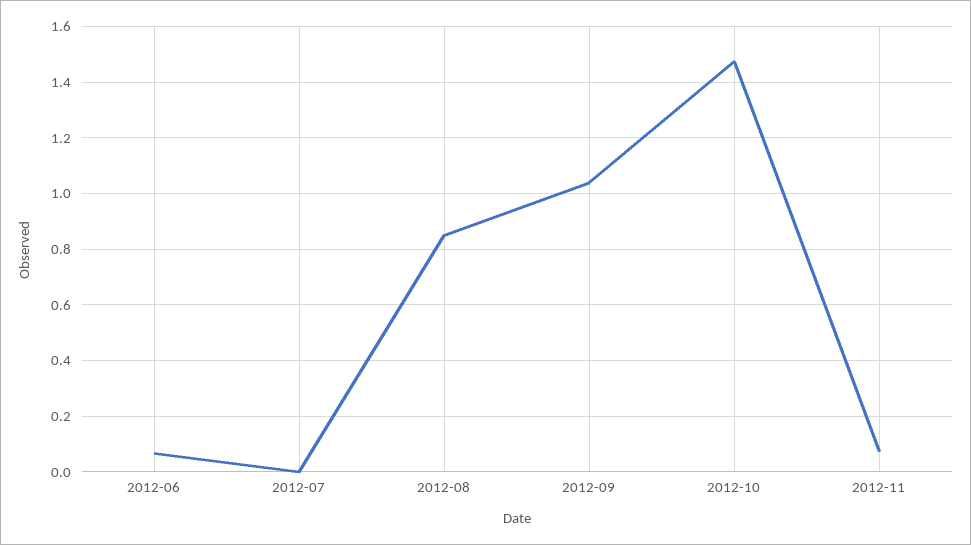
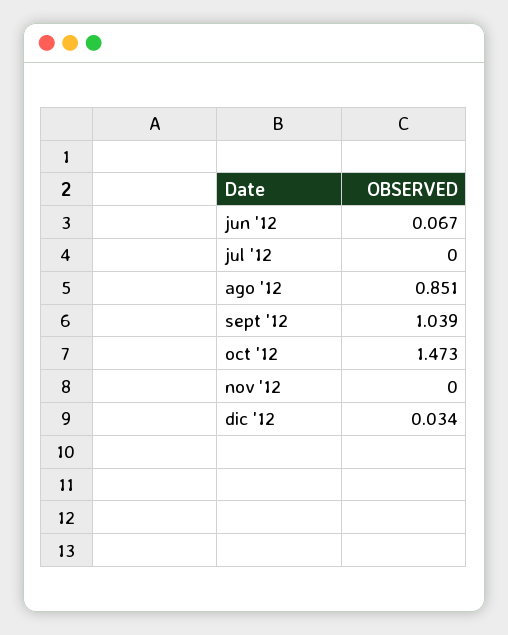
2012-11: 0.075 -> 0
dic '12: none -> 0.034

